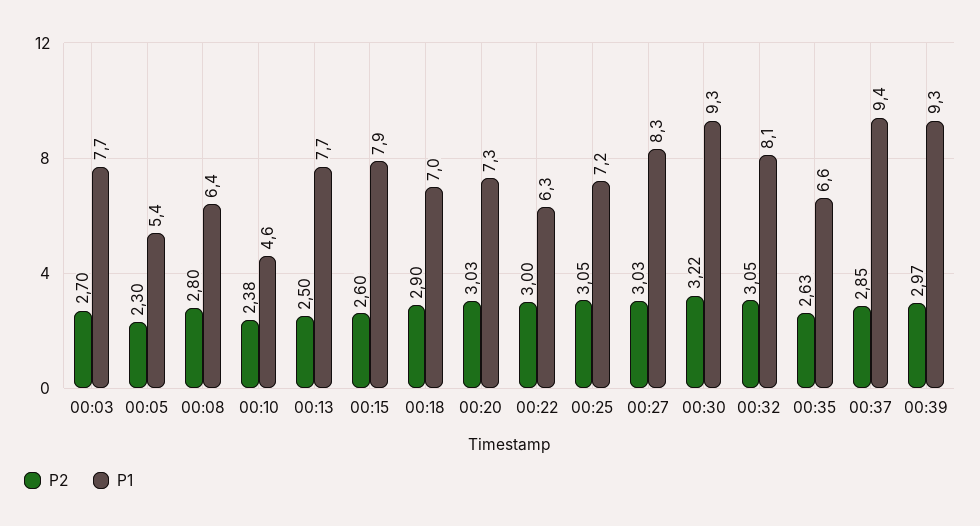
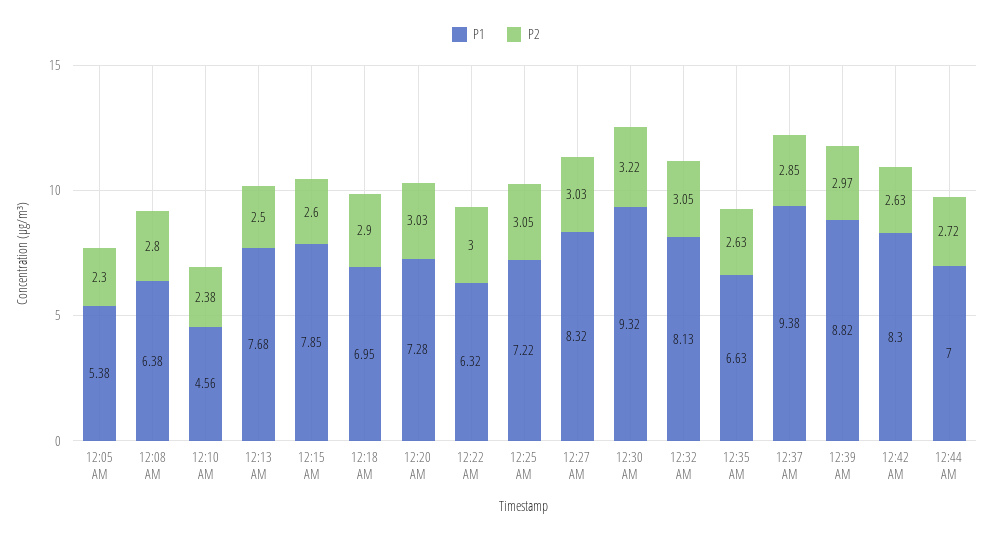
P2, 00:03: 2.7 -> none
P1, 00:03: 7.7 -> none
P1, 00:39: 9.3 -> 8.82
P1, 12:42 AM: none -> 8.3
P2, 12:42 AM: none -> 2.63
P1, 12:44 AM: none -> 7
P2, 12:44 AM: none -> 2.72

